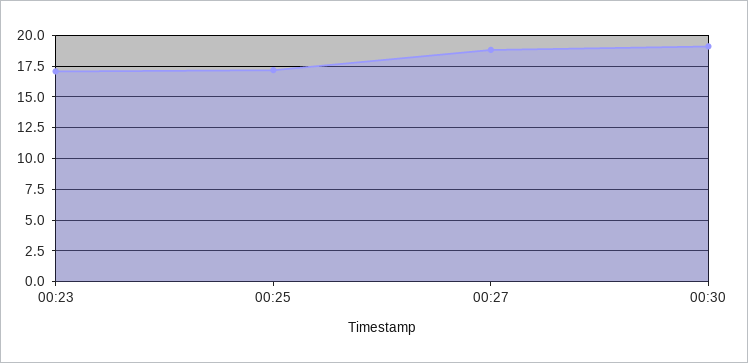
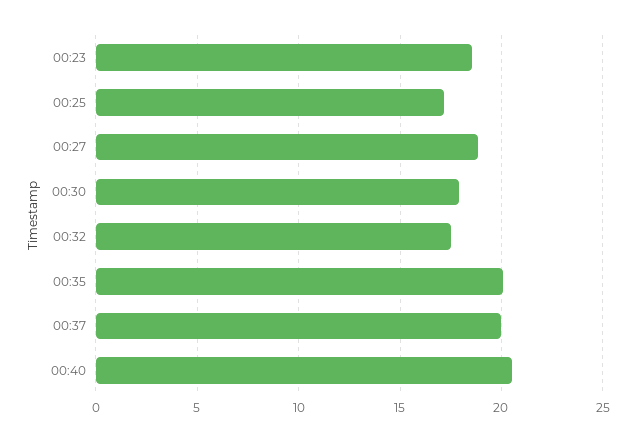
00:23: 17 -> 18.5
00:30: 19 -> 18
00:32: none -> 17.5
00:35: none -> 20
00:37: none -> 20
00:40: none -> 20.5

